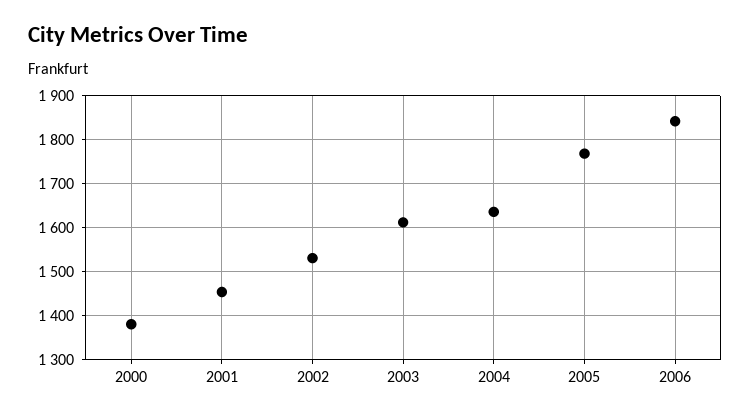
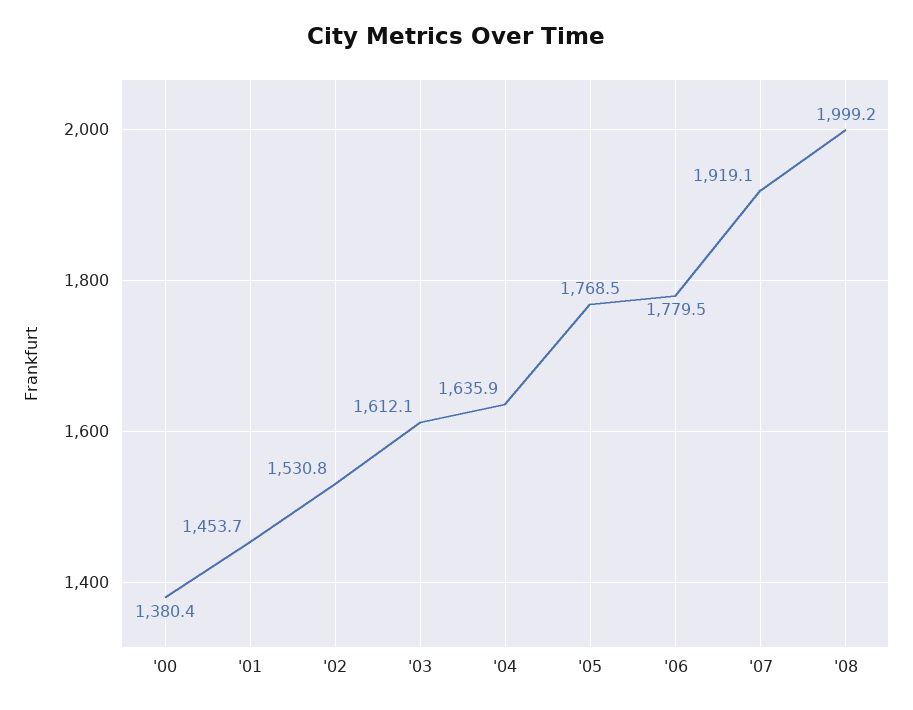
2006: 1840 -> 1779.5
'07: none -> 1919.1
'08: none -> 1999.2

